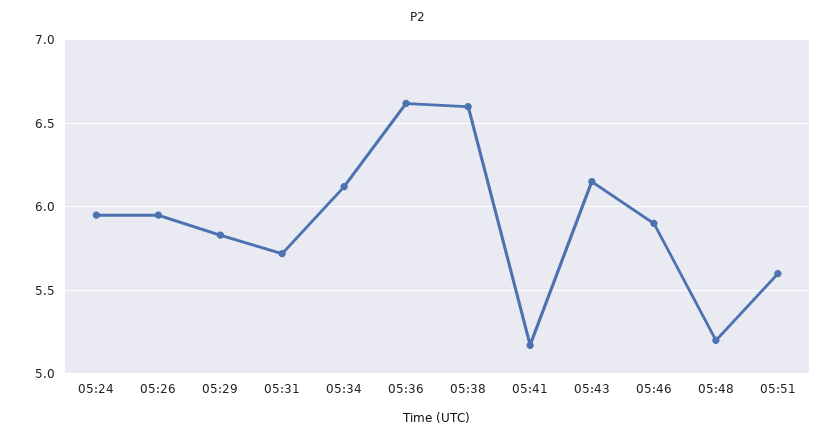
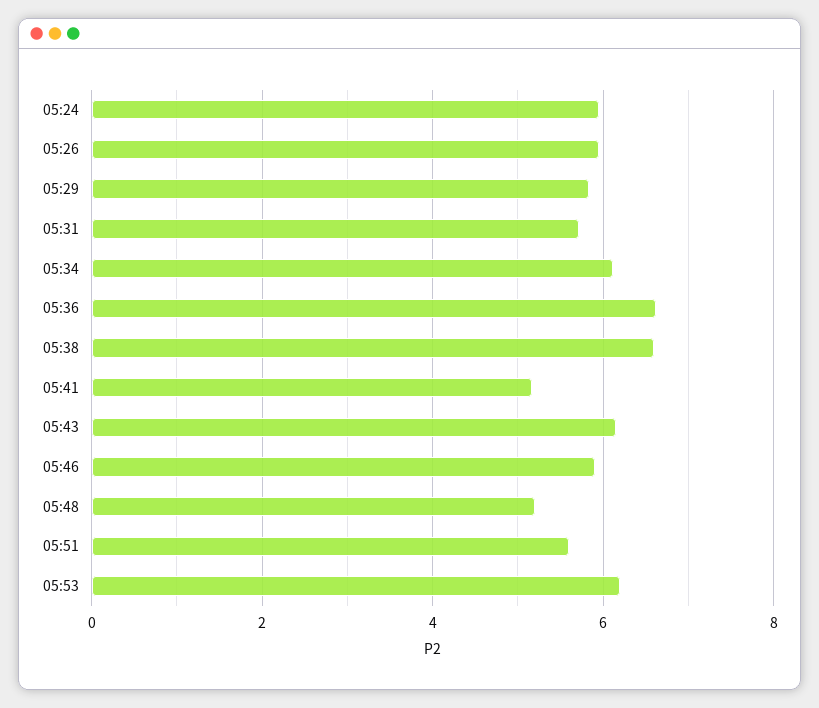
05:53: none -> 6.2

